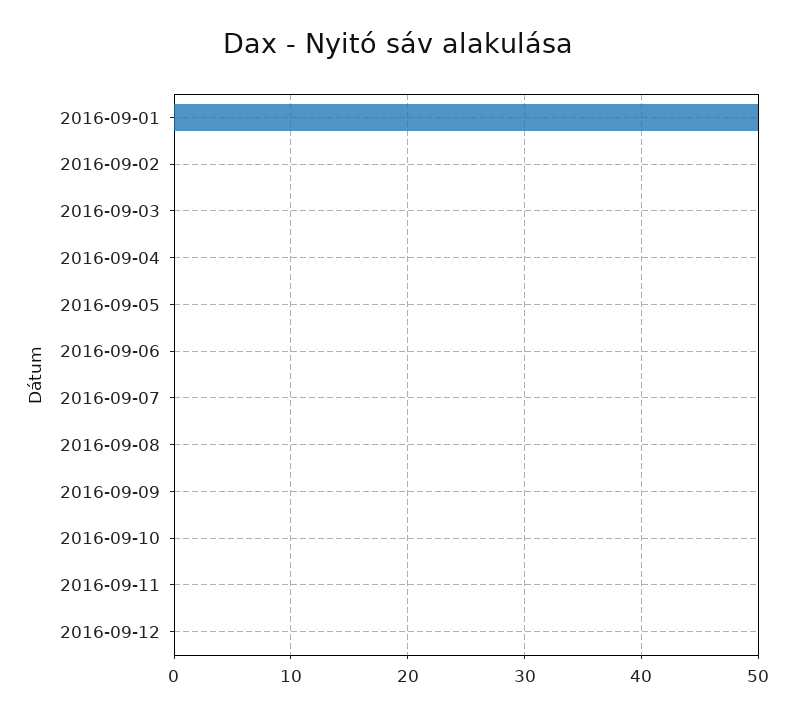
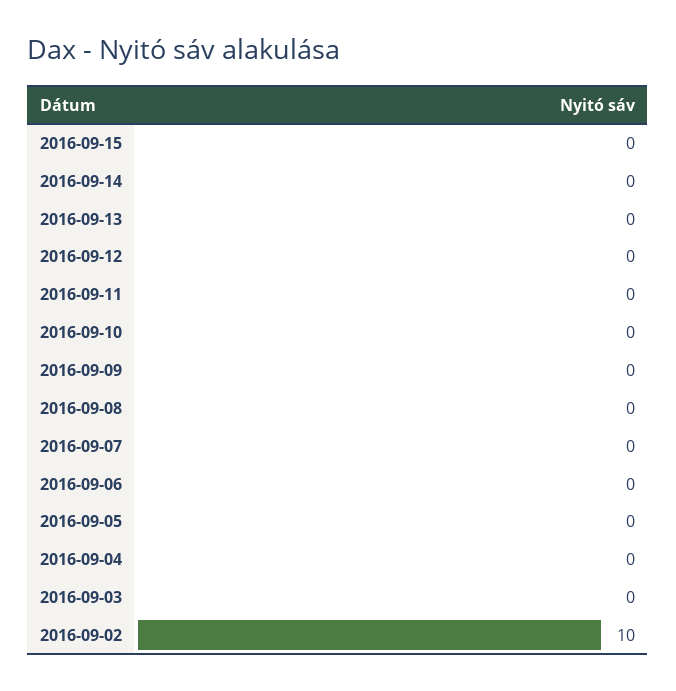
2016-09-01: 50 -> none
2016-09-02: 0 -> 10
2016-09-15: none -> 0
2016-09-14: none -> 0
2016-09-13: none -> 0

